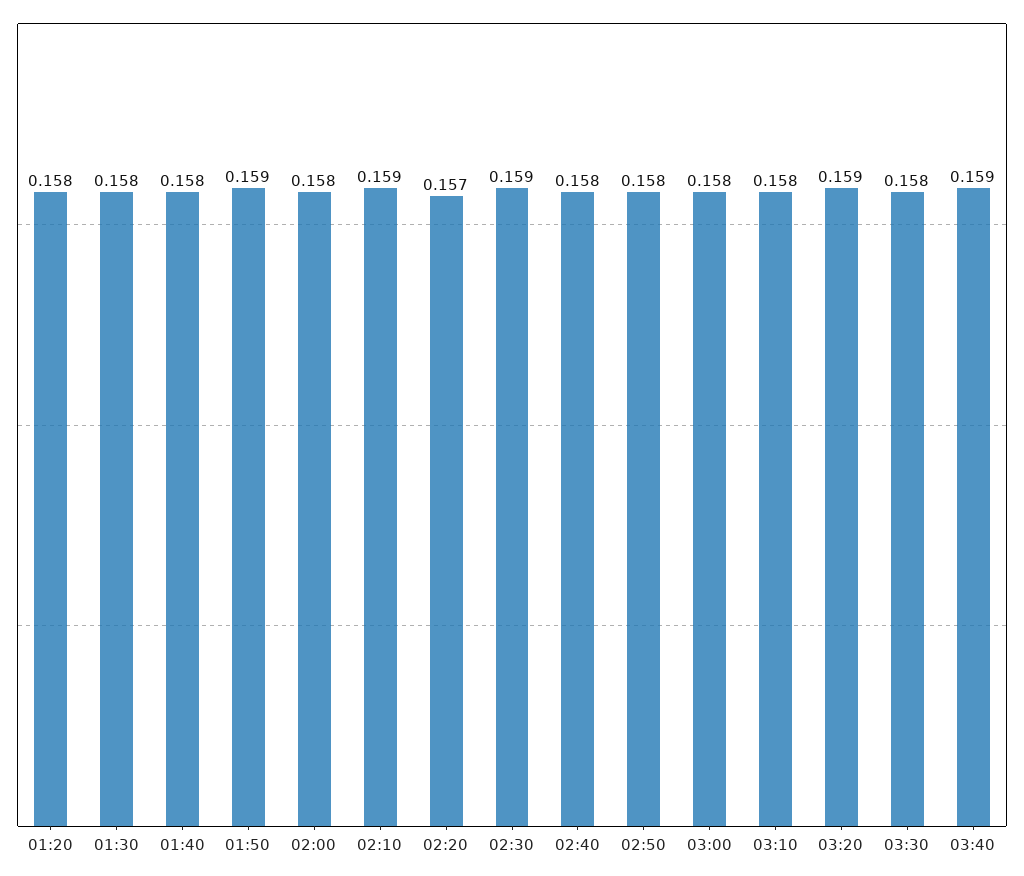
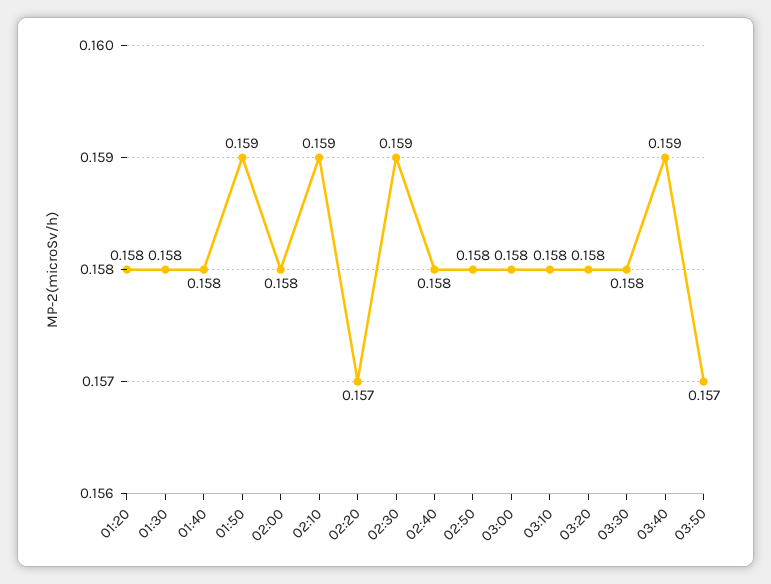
03:20: 0.159 -> 0.158
03:50: none -> 0.157

